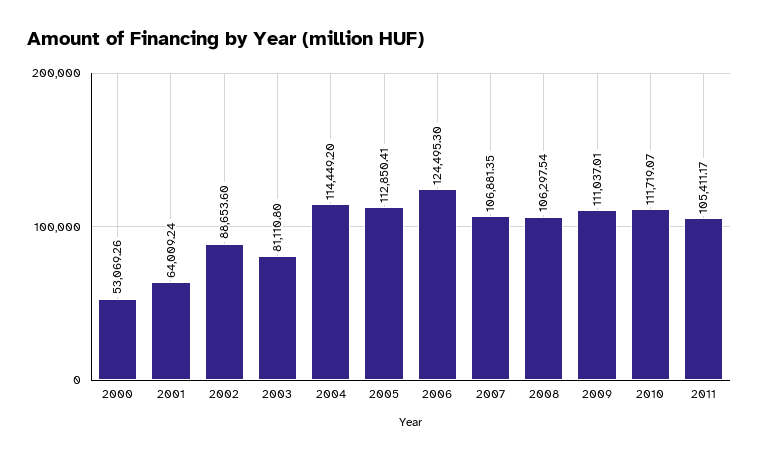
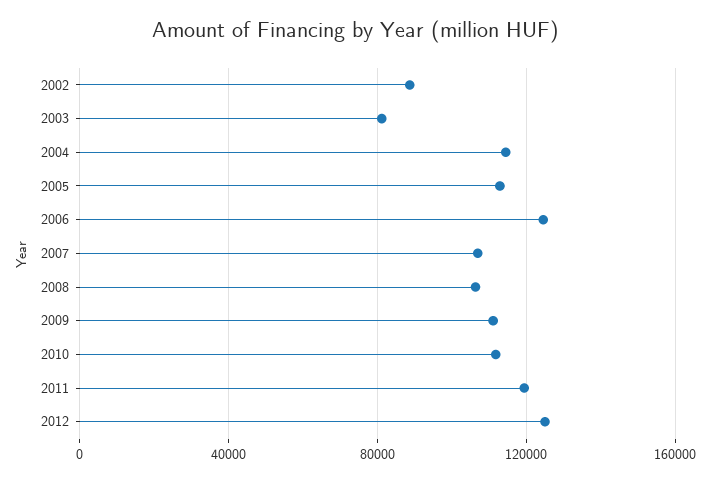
2000: 53069.26 -> none
2001: 64009.24 -> none
2011: 105411.17 -> 120000
2012: none -> 125000

